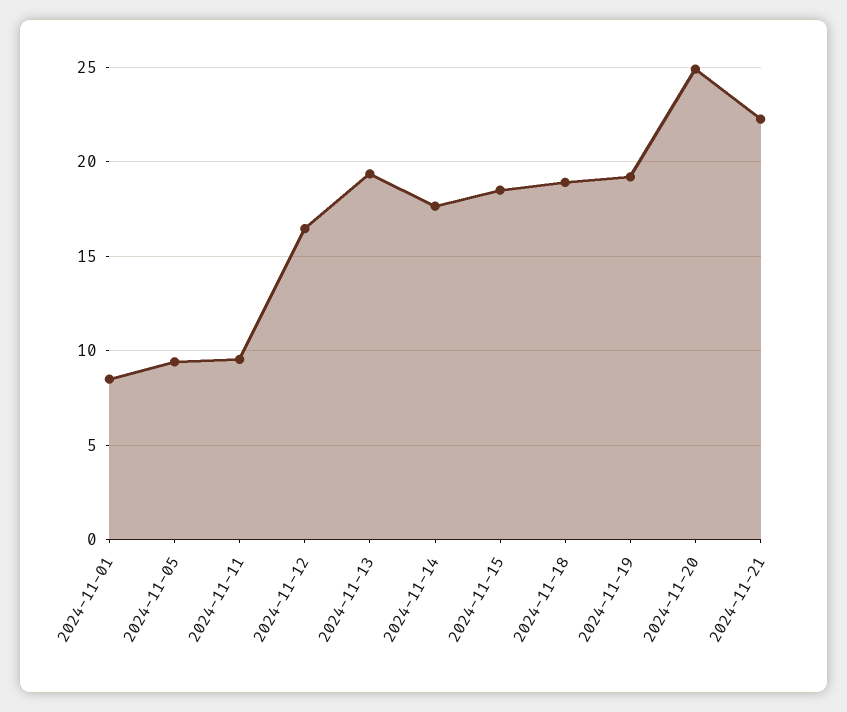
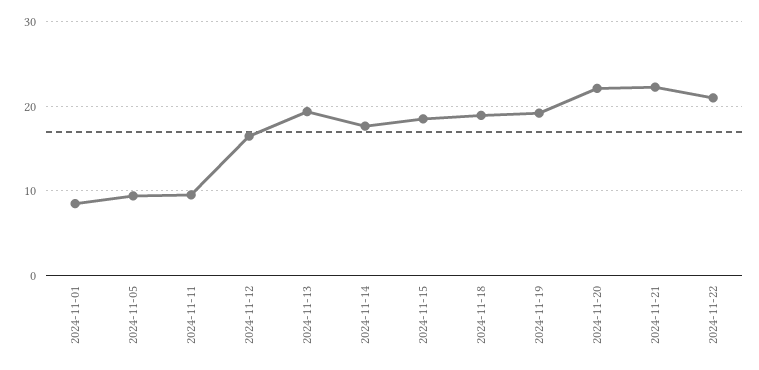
2024-11-20: 25 -> 22
2024-11-22: none -> 21

